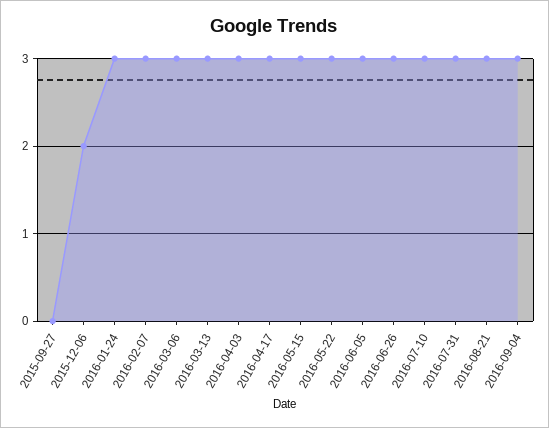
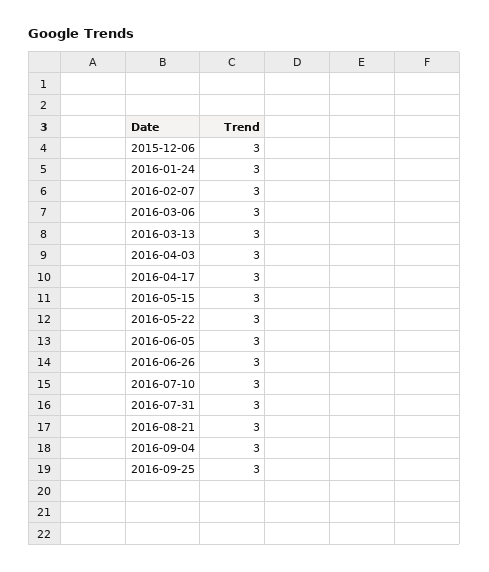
2015-09-27: 0 -> none
2015-12-06: 2 -> 3
2016-09-25: none -> 3

